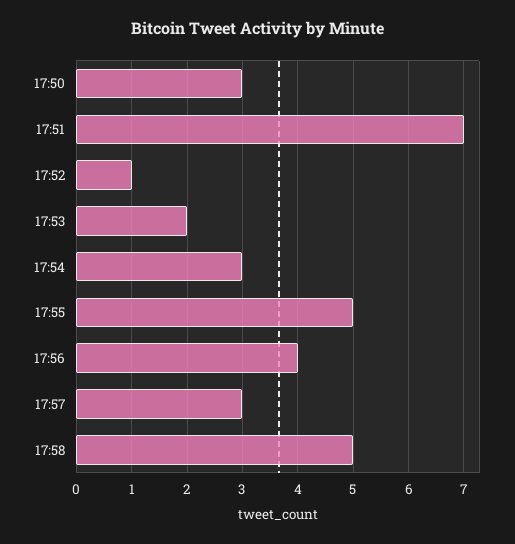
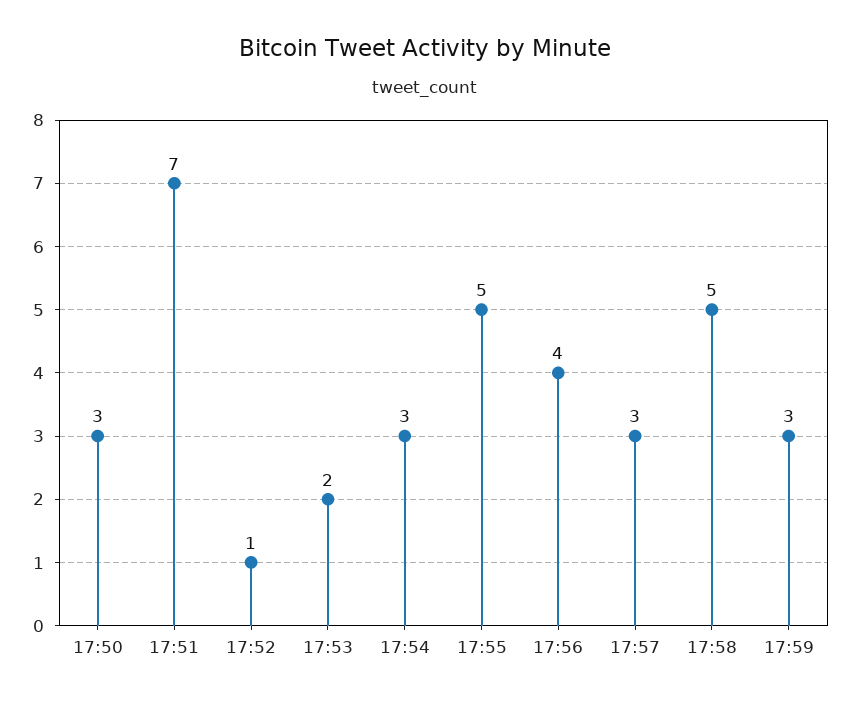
17:59: none -> 3

